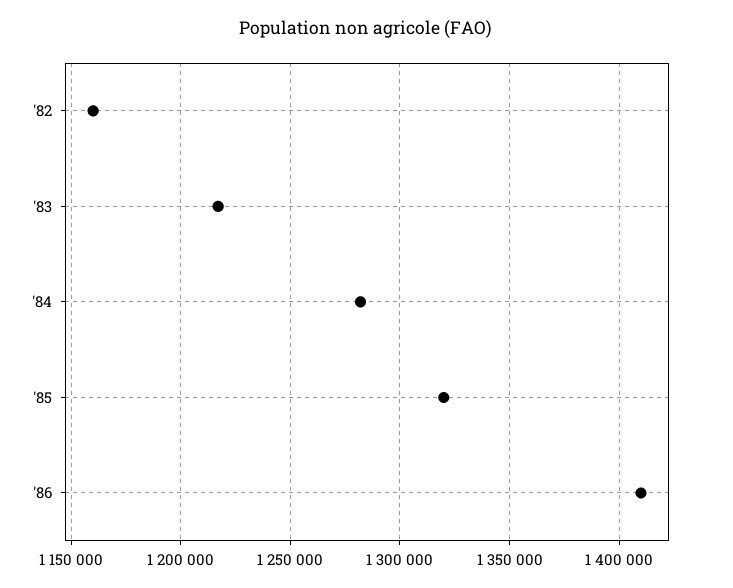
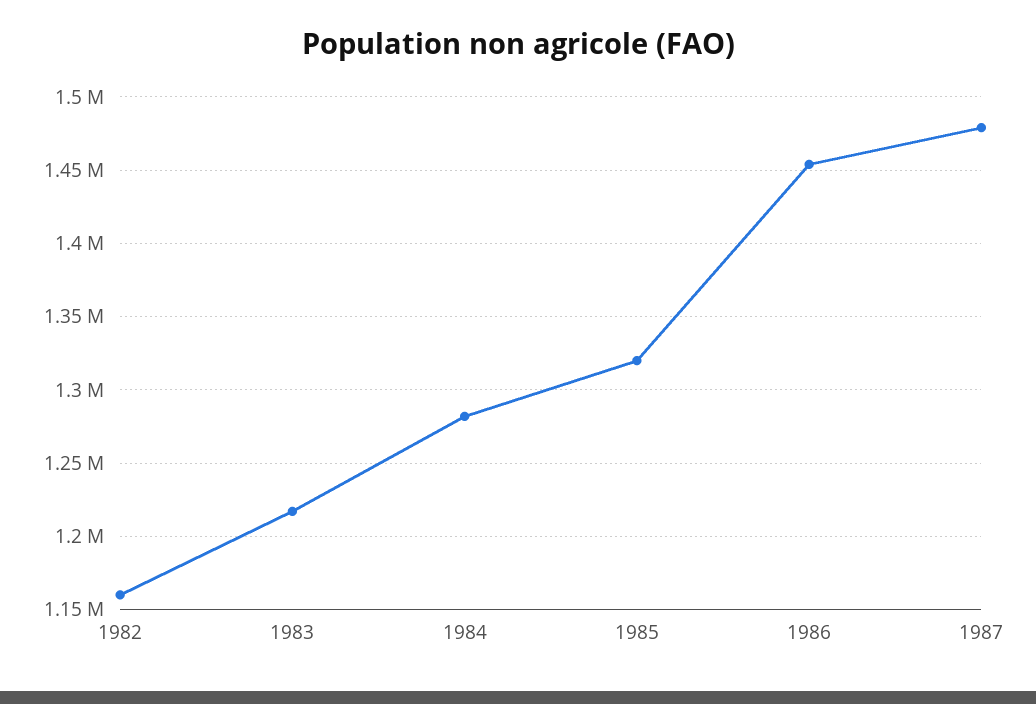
'86: 1410000 -> 1455000
1987: none -> 1480000

